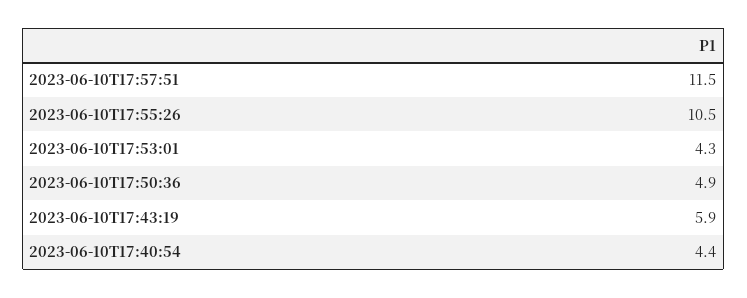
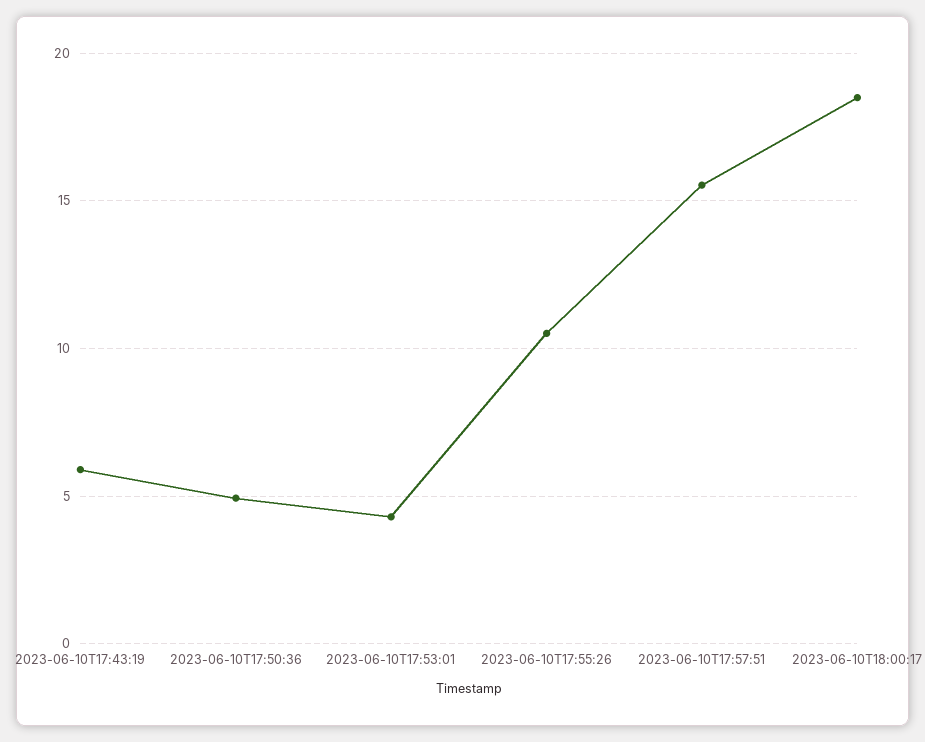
2023-06-10T17:57:51: 11.5 -> 15.5
2023-06-10T17:40:54: 4.4 -> none
2023-06-10T18:00:17: none -> 18.5

